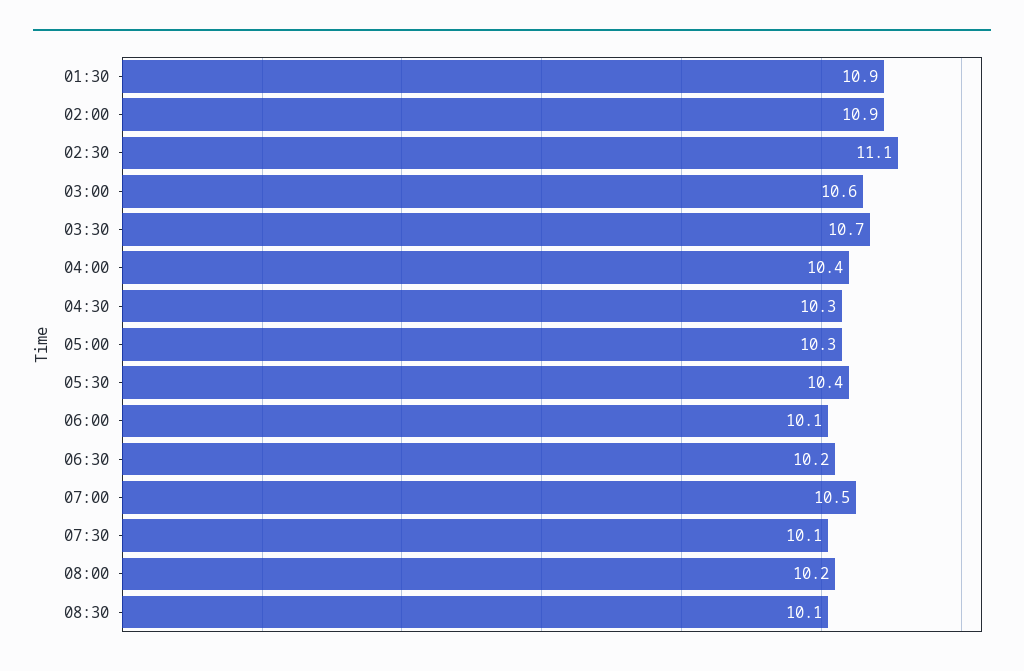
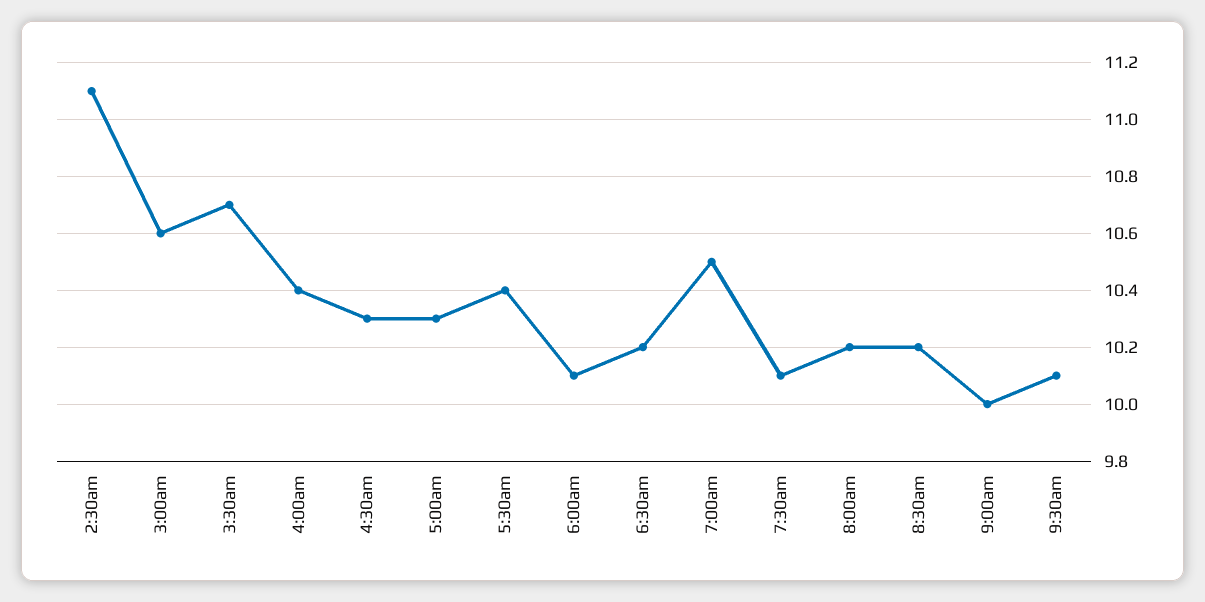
01:30: 10.9 -> none
02:00: 10.9 -> none
08:30: 10.1 -> 10.2
9:00am: none -> 10
9:30am: none -> 10.1

